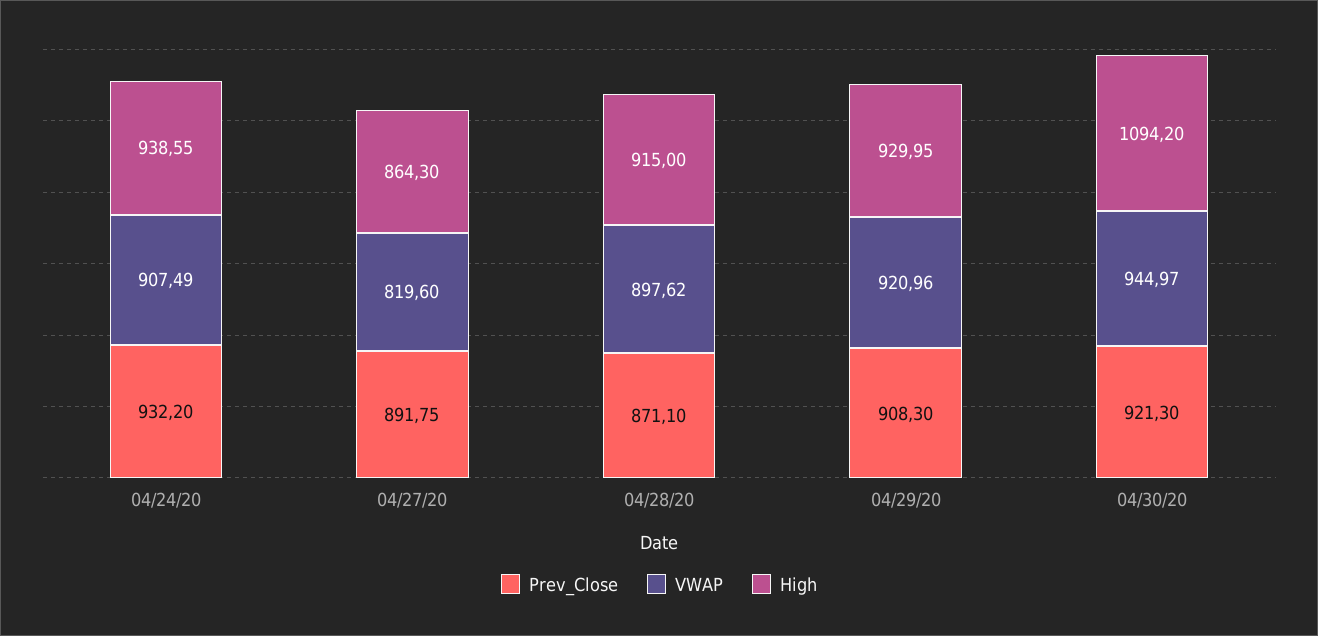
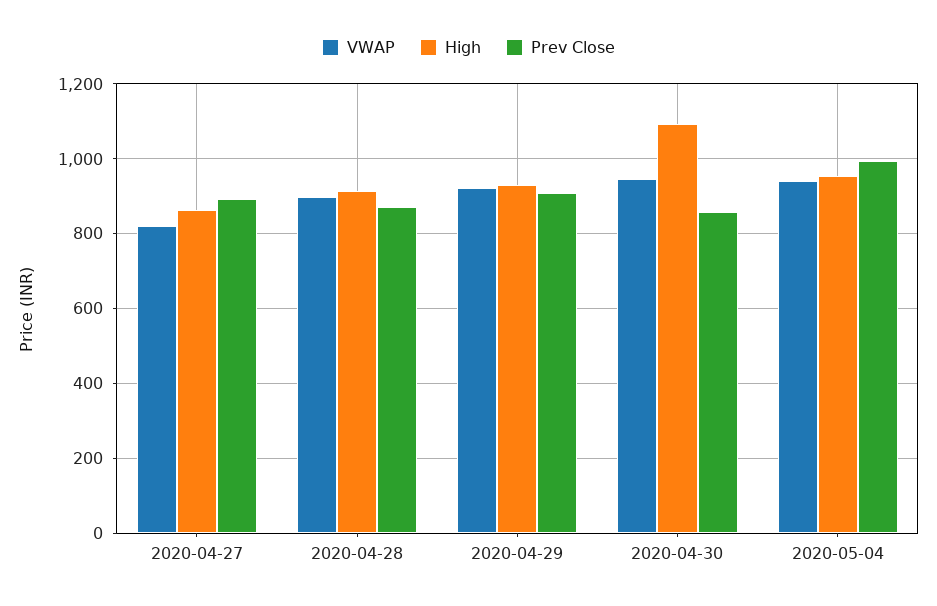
Prev_Close, 04/24/20: 932.2 -> none
VWAP, 04/24/20: 907.49 -> none
High, 04/24/20: 938.55 -> none
Prev_Close, 04/30/20: 921.3 -> 860
VWAP, 2020-05-04: none -> 940
High, 2020-05-04: none -> 960
Prev_Close, 2020-05-04: none -> 1000

